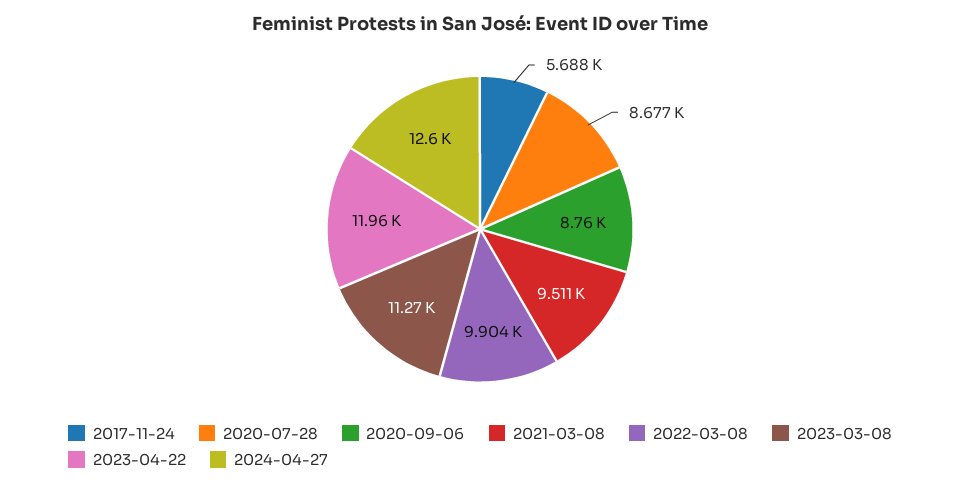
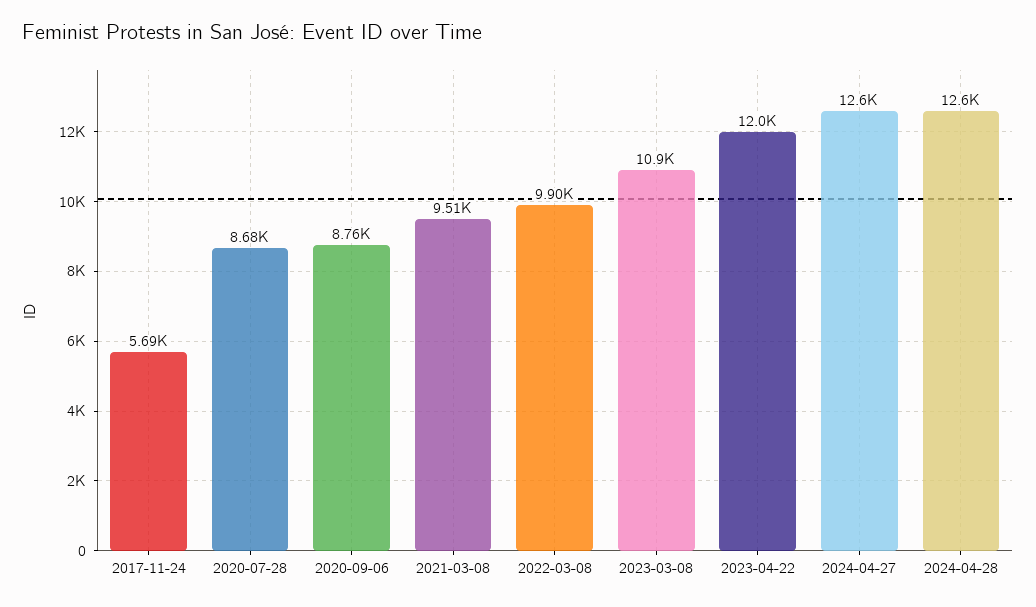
2023-03-08: 11270 -> 10900
2024-04-28: none -> 12600

